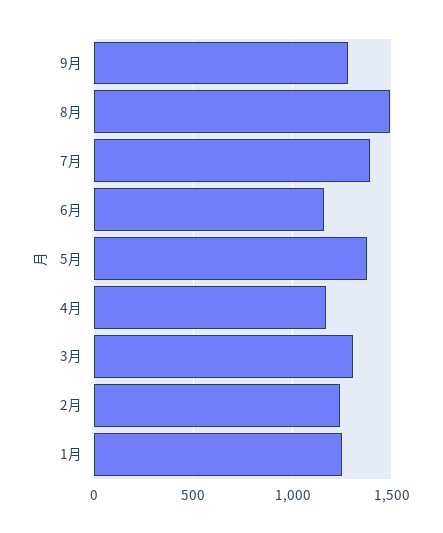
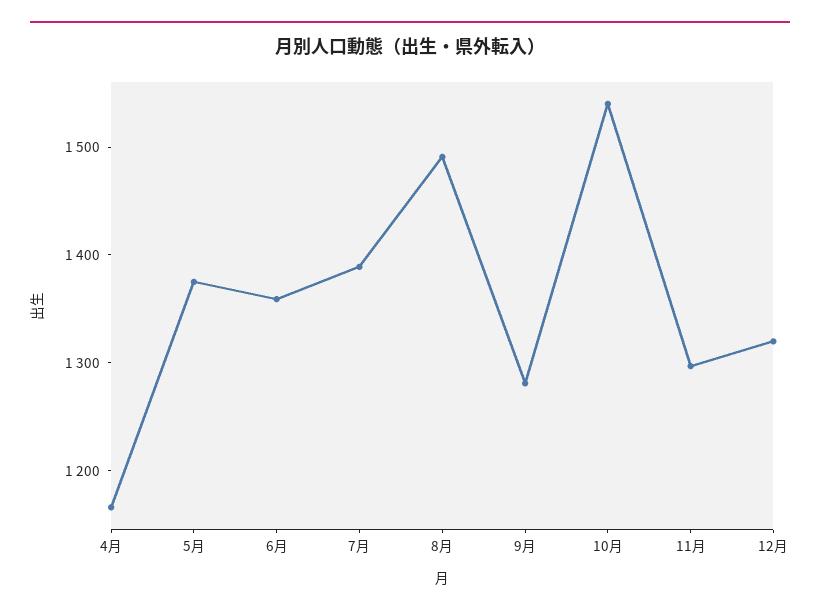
6月: 1150 -> 1360
3月: 1300 -> none
2月: 1250 -> none
1月: 1250 -> none
10月: none -> 1540
11月: none -> 1300
12月: none -> 1320

